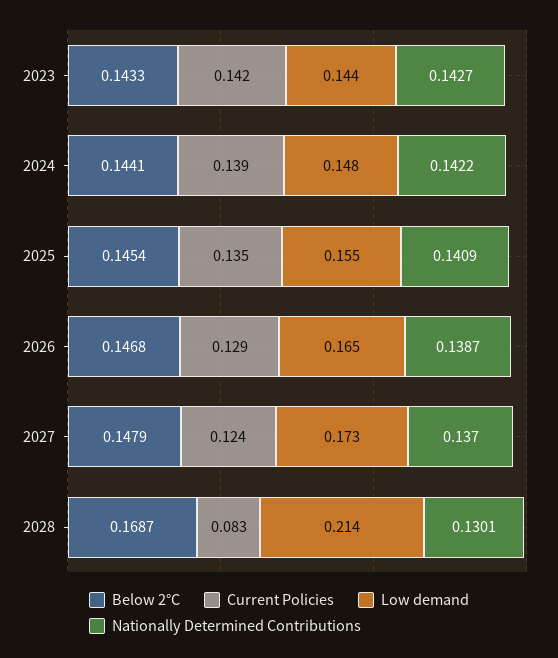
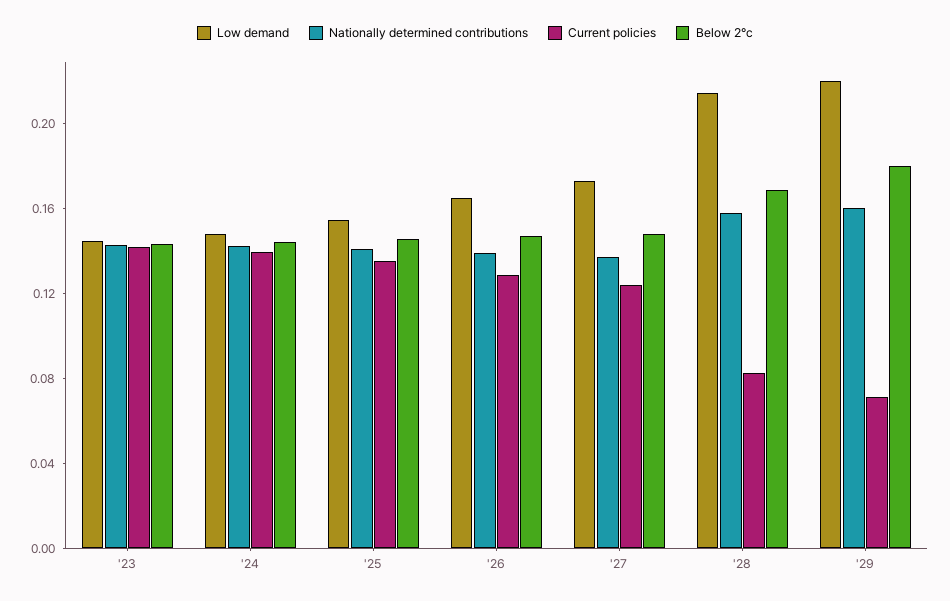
Nationally Determined Contributions, 2028: 0.1301 -> 0.16
Low demand, '29: none -> 0.22
Nationally Determined Contributions, '29: none -> 0.16
Current Policies, '29: none -> 0.07
Below 2°C, '29: none -> 0.18

